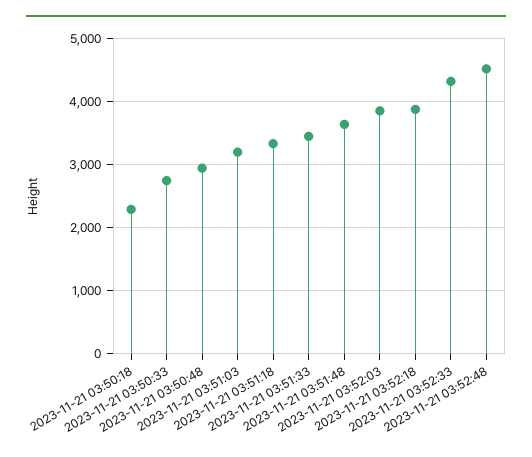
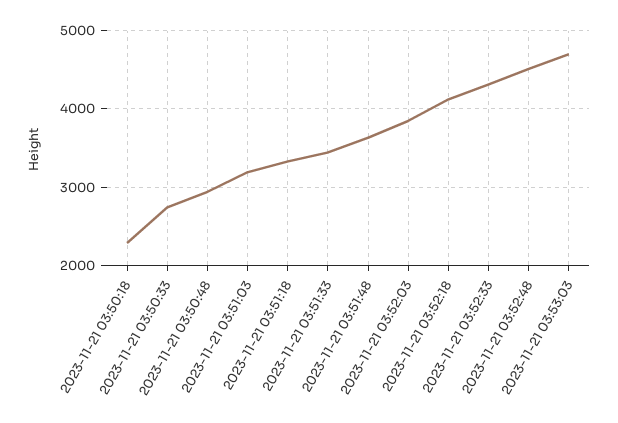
2023-11-21 03:52:18: 3900 -> 4100
2023-11-21 03:53:03: none -> 4700

